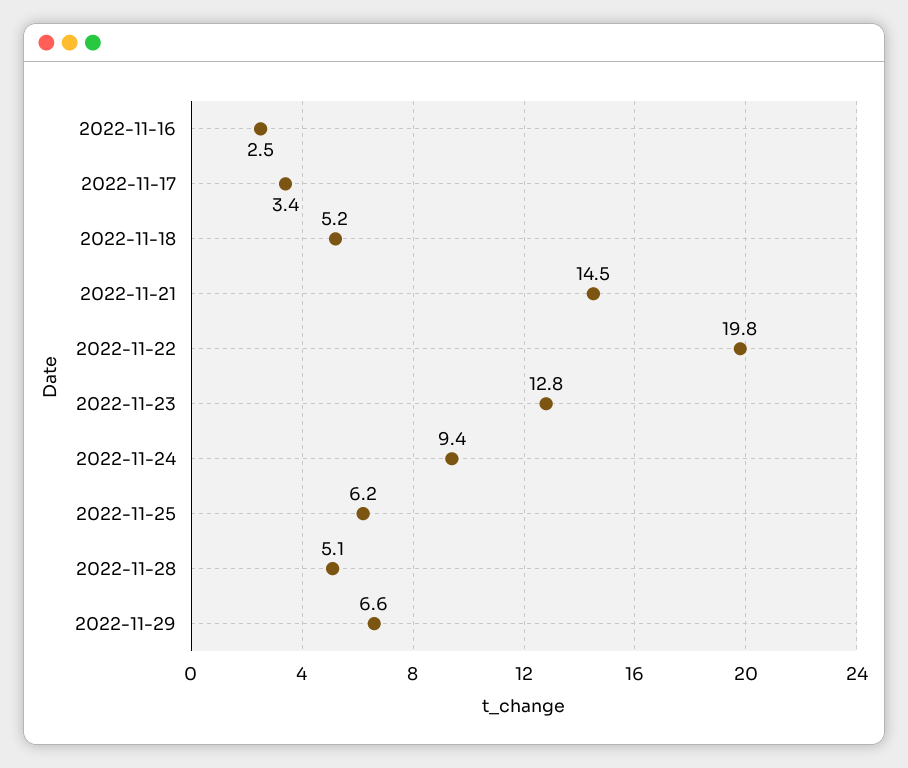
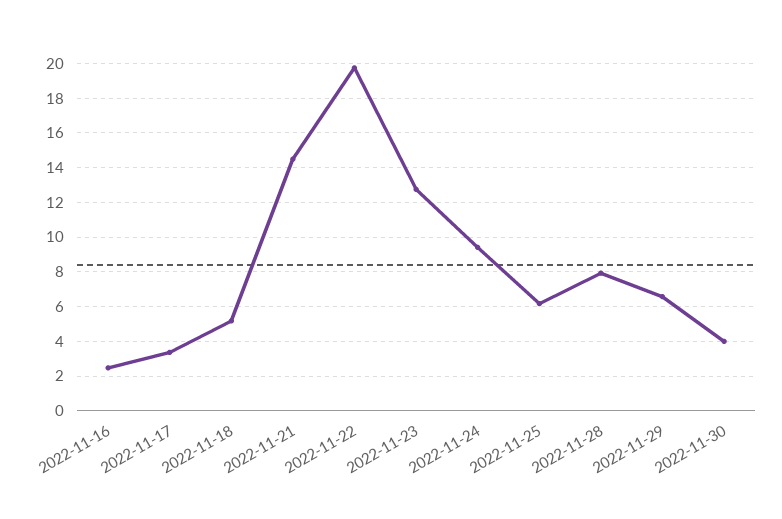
2022-11-28: 5.1 -> 8
2022-11-30: none -> 4

